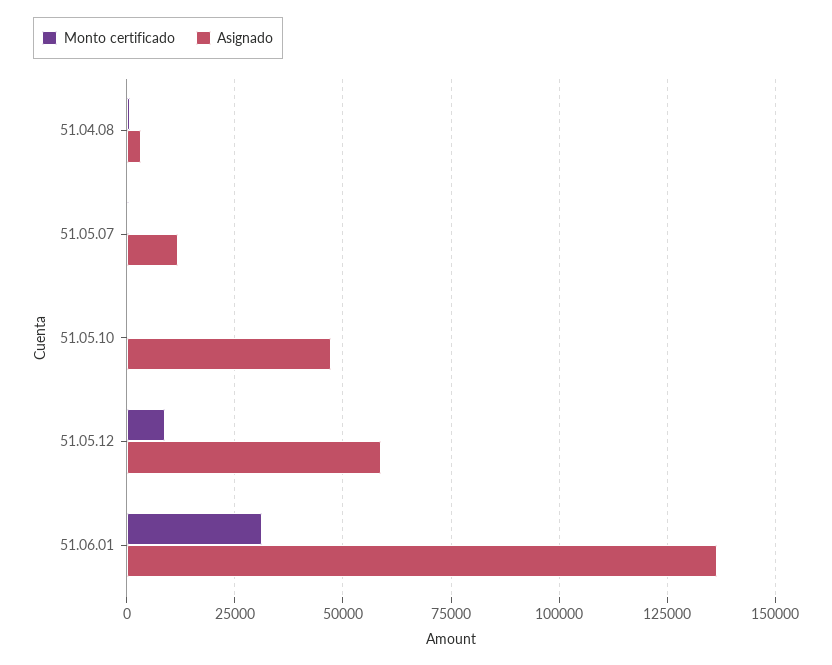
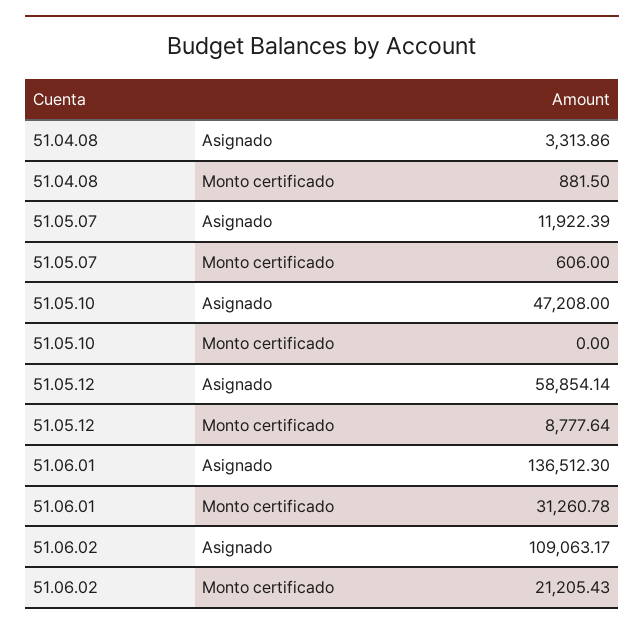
Asignado, 51.06.02: none -> 109063.17
Monto certificado, 51.06.02: none -> 21205.43

